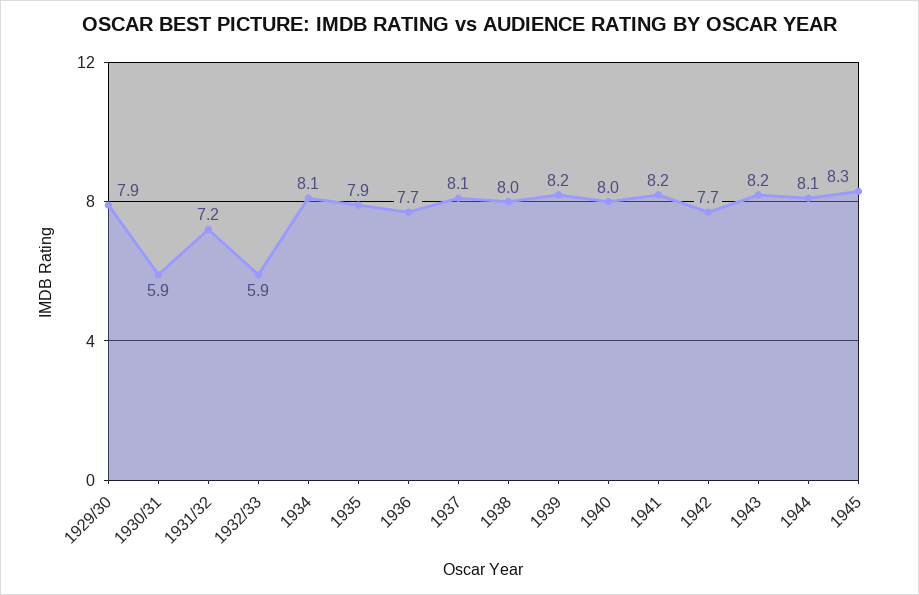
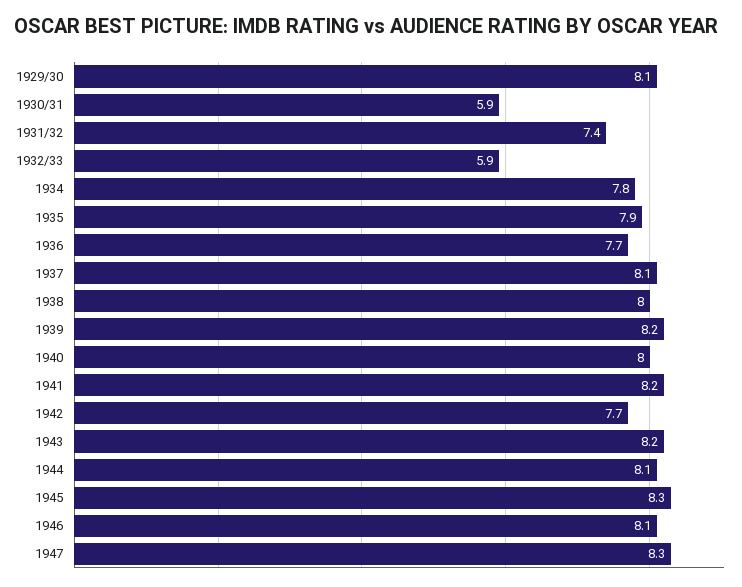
1929/30: 7.9 -> 8.1
1931/32: 7.2 -> 7.4
1934: 8.1 -> 7.8
1946: none -> 8.1
1947: none -> 8.3

